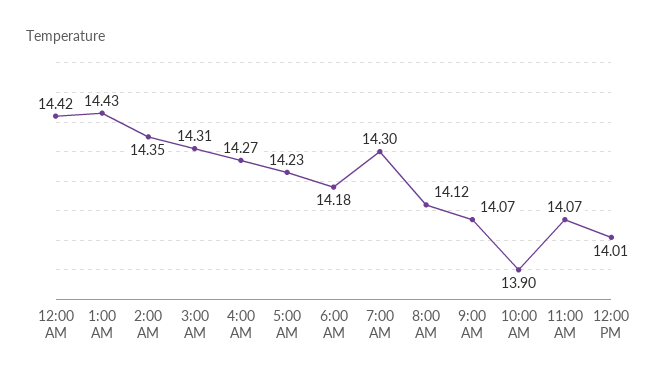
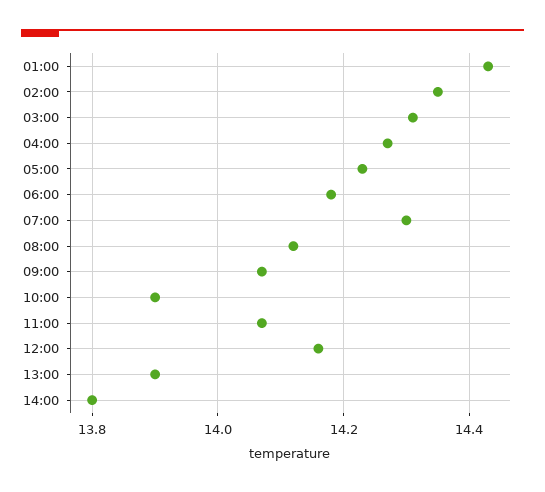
12:00 AM: 14.42 -> none
12:00 PM: 14.01 -> 14.15
13:00: none -> 13.9
14:00: none -> 13.8

